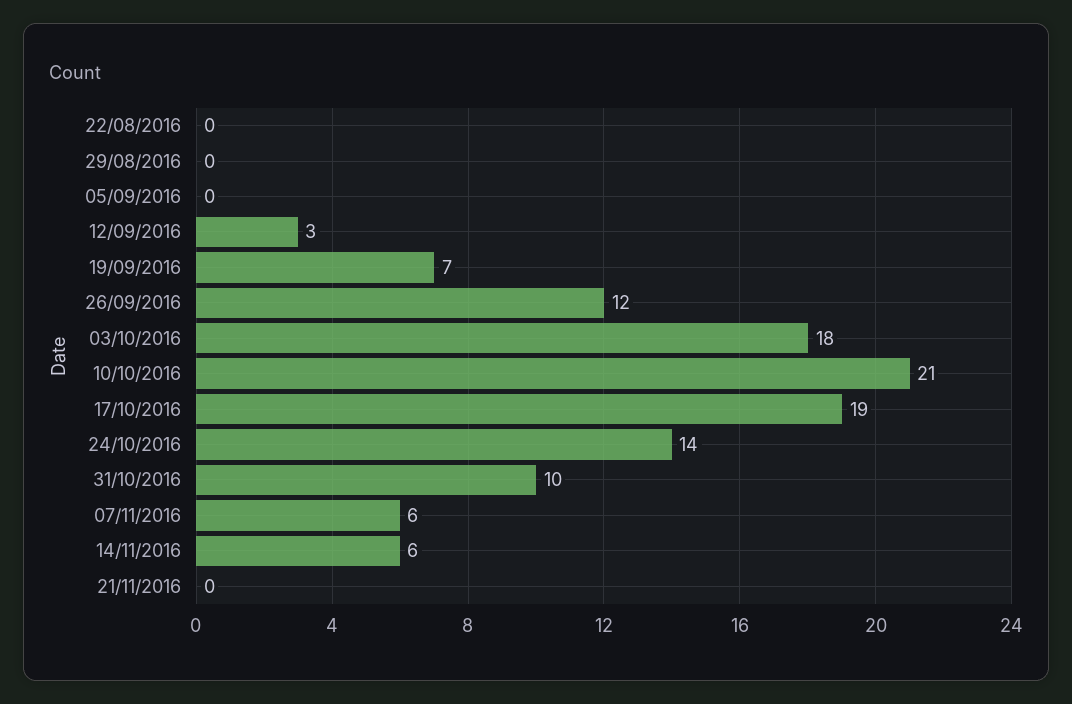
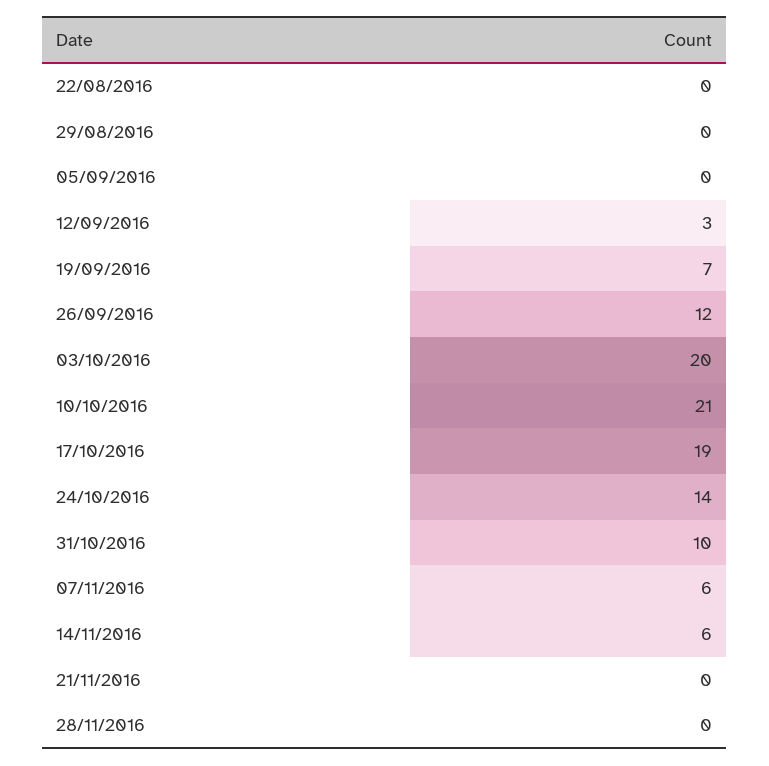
03/10/2016: 18 -> 20
28/11/2016: none -> 0

